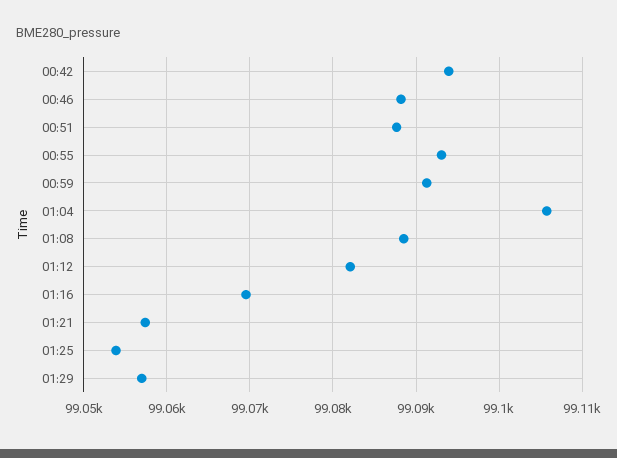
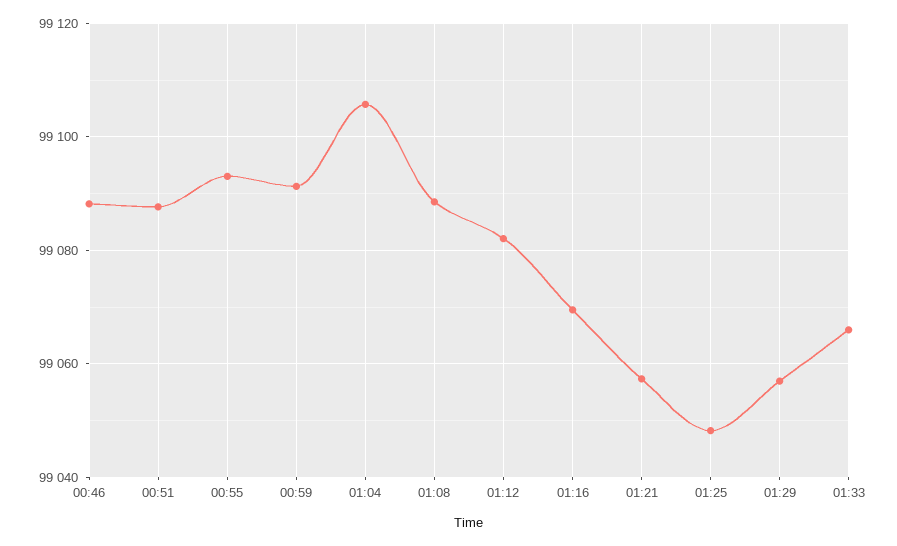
00:42: 99094 -> none
01:25: 99054 -> 99048
01:33: none -> 99066

